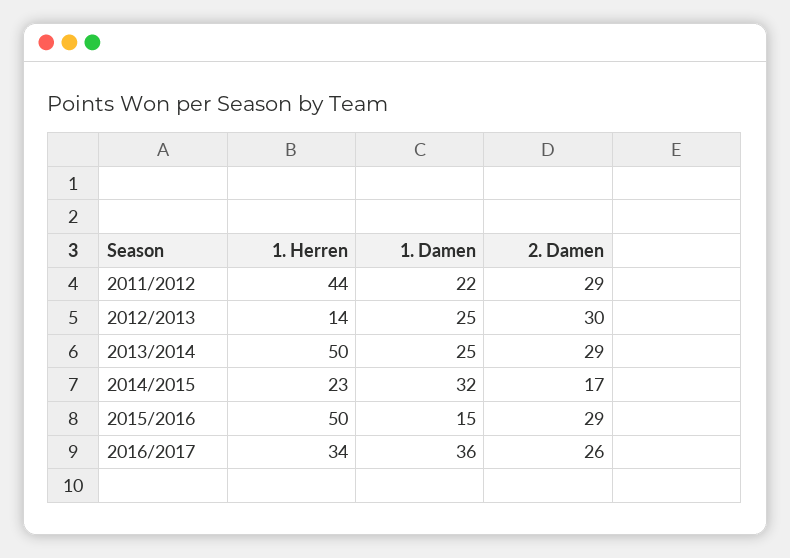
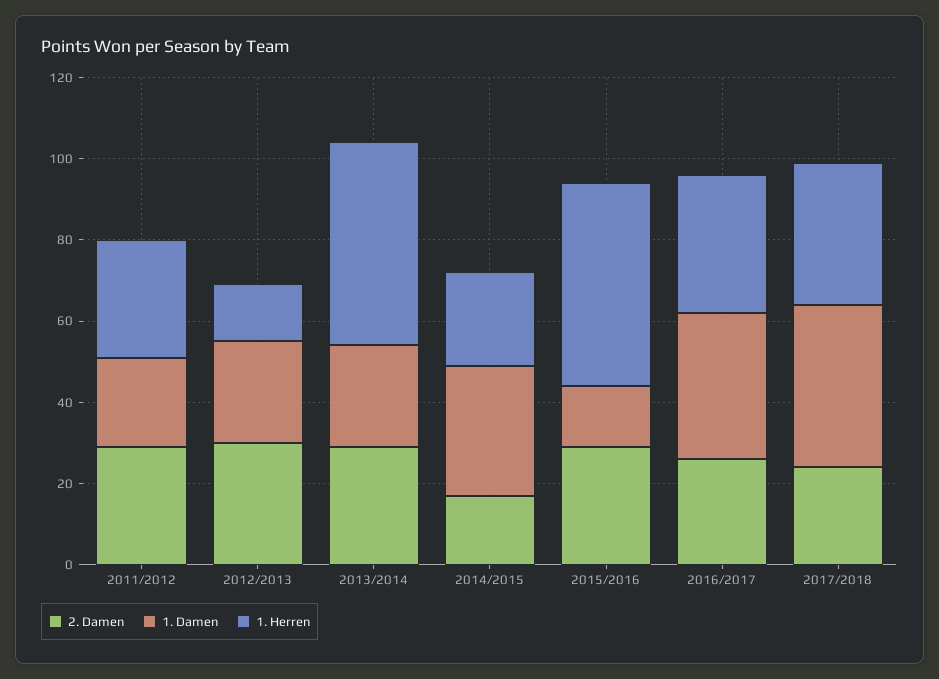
1. Herren, 2011/2012: 44 -> 30
2. Damen, 2017/2018: none -> 25
1. Damen, 2017/2018: none -> 40
1. Herren, 2017/2018: none -> 35

